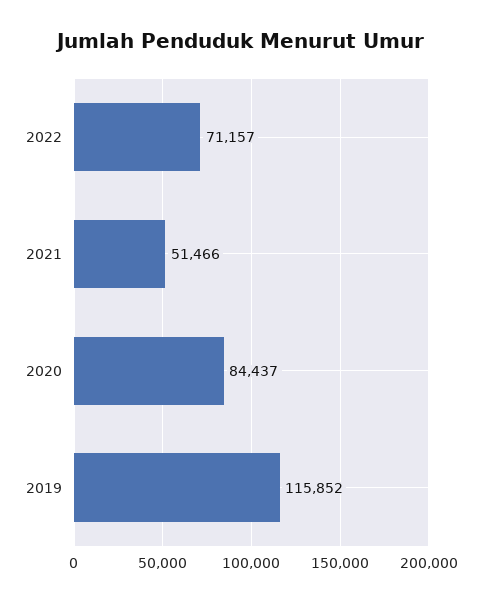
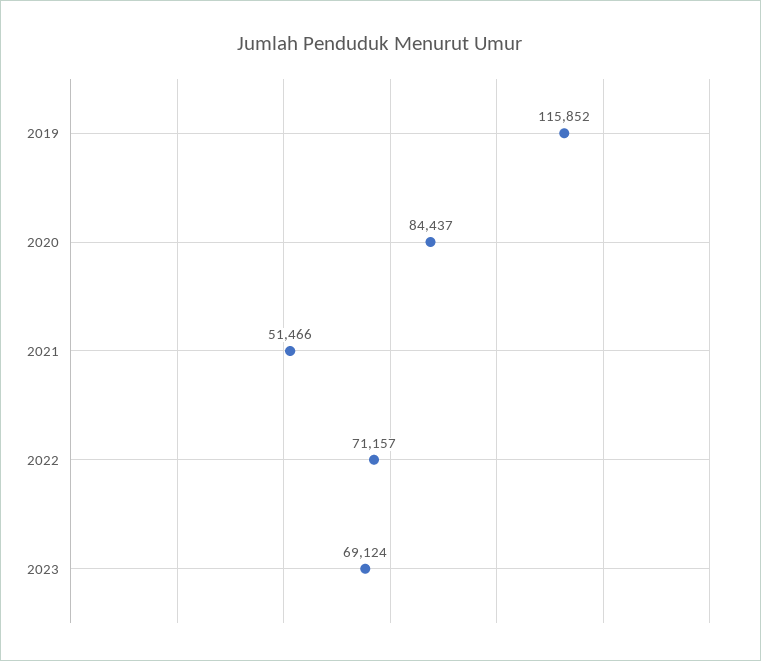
2023: none -> 69124

